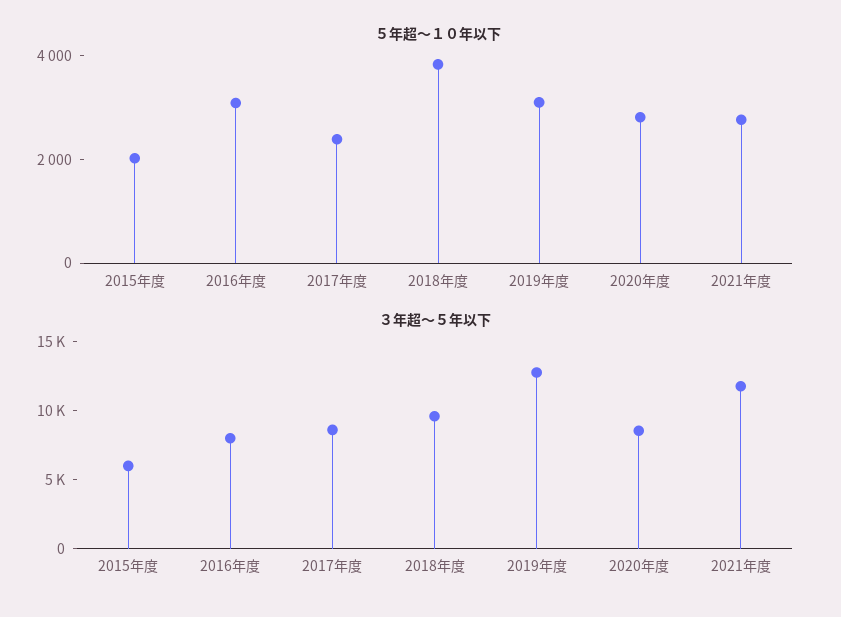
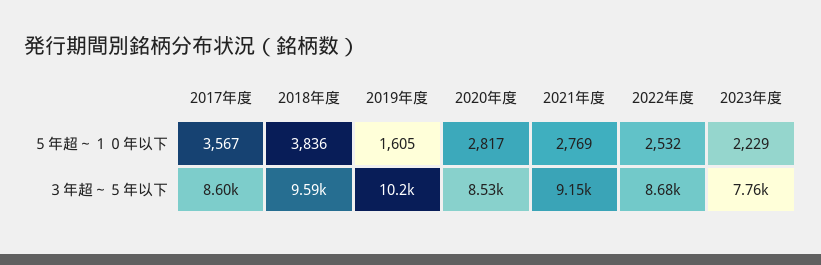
５年超～１０年以下, 2015年度: 2000 -> none
５年超～１０年以下, 2016年度: 3000 -> none
５年超～１０年以下, 2017年度: 2500 -> 3567
５年超～１０年以下, 2019年度: 3000 -> 1605
３年超～５年以下, 2015年度: 6000 -> none
３年超～５年以下, 2016年度: 8000 -> none
３年超～５年以下, 2019年度: 13000 -> 10200
３年超～５年以下, 2021年度: 12000 -> 9150
５年超～１０年以下, 2022年度: none -> 2532
５年超～１０年以下, 2023年度: none -> 2229
３年超～５年以下, 2022年度: none -> 8680
３年超～５年以下, 2023年度: none -> 7760

